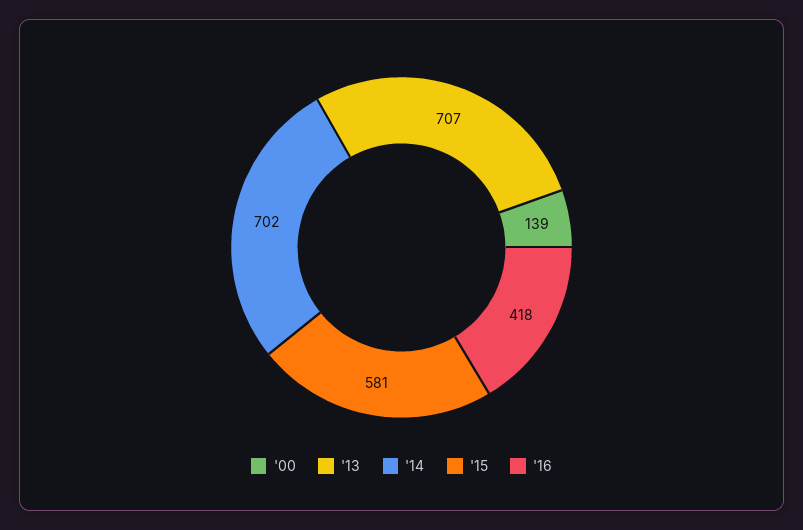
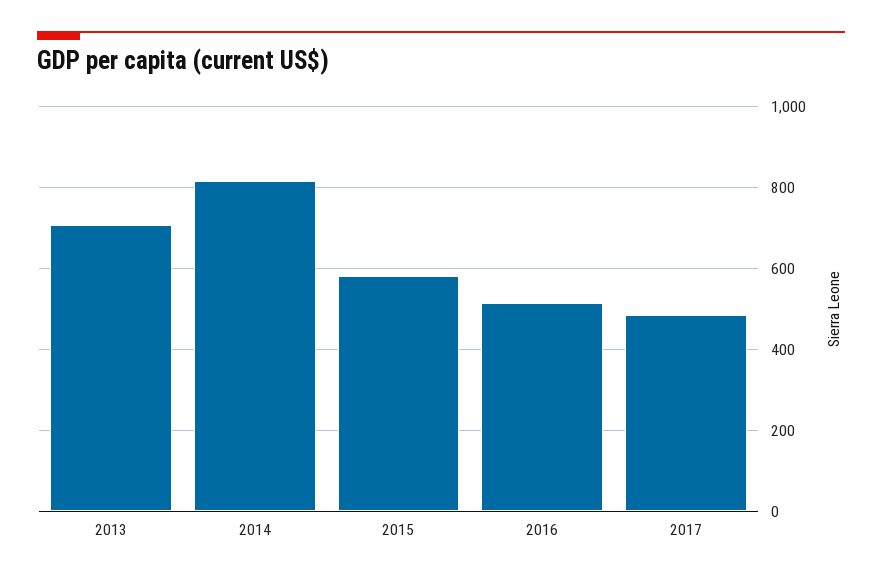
'00: 139 -> none
'14: 702 -> 820
'16: 418 -> 520
2017: none -> 480

